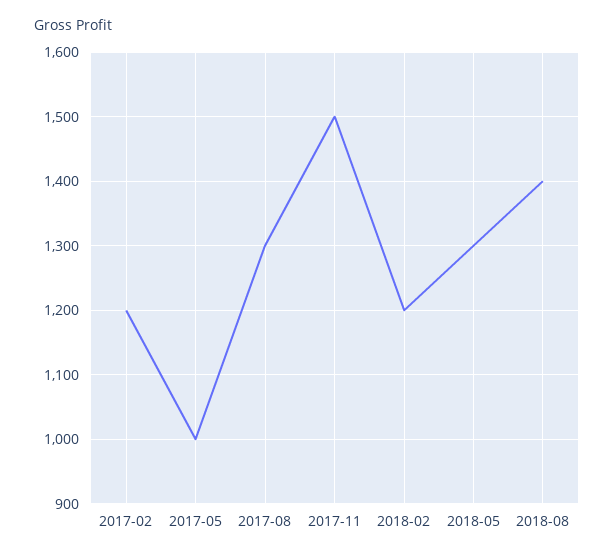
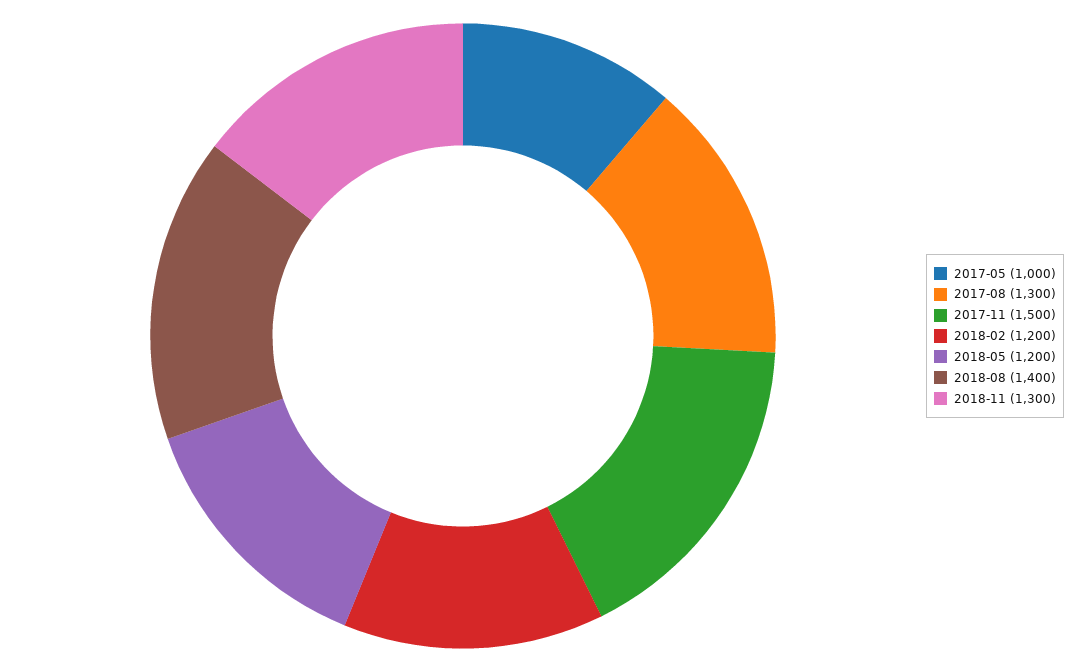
2017-02: 1200 -> none
2018-05: 1300 -> 1200
2018-11: none -> 1300

